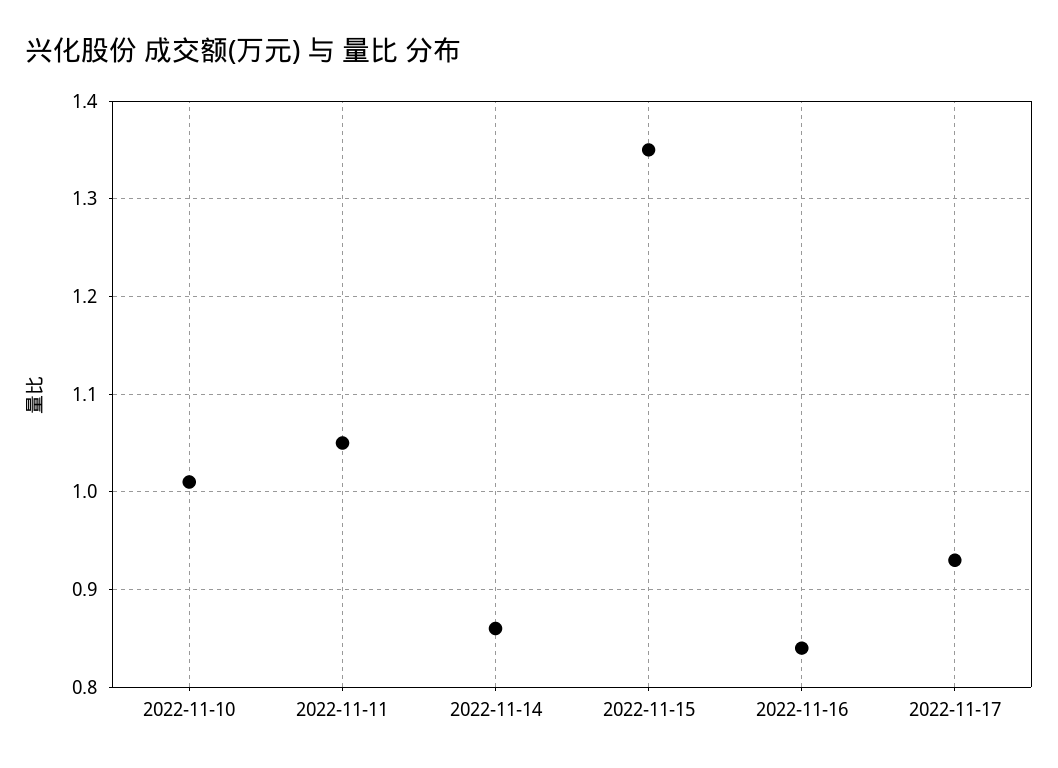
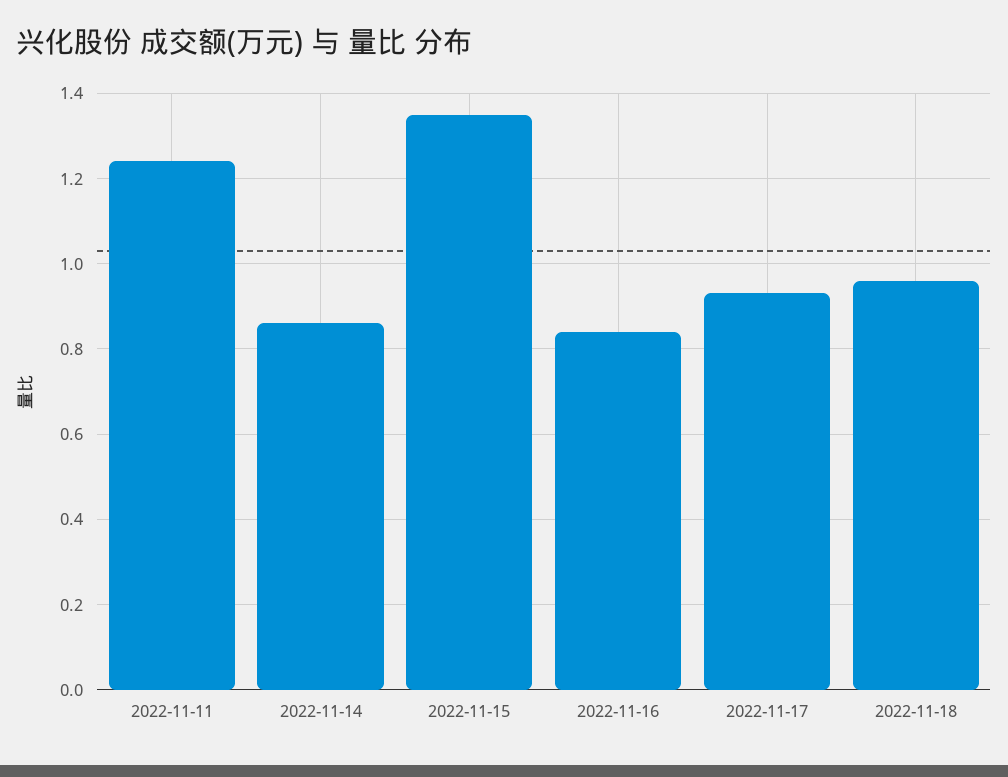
2022-11-10: 1.01 -> none
2022-11-11: 1.05 -> 1.25
2022-11-18: none -> 0.95

